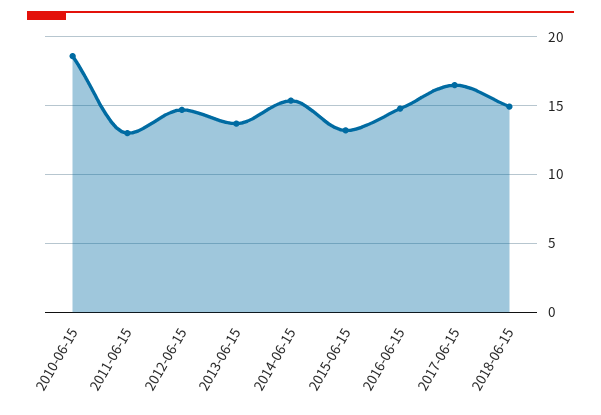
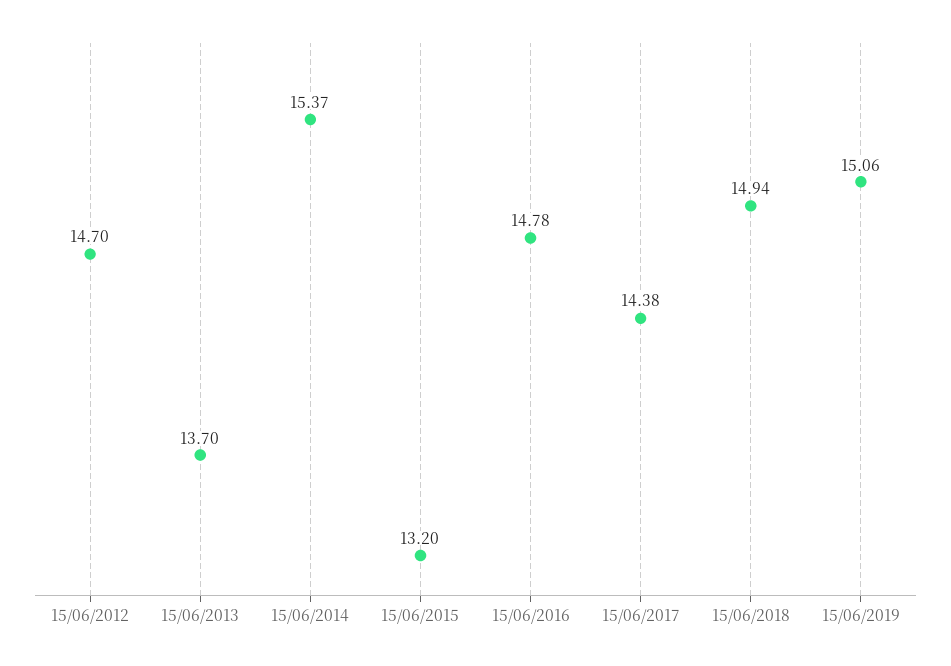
2010-06-15: 18.5 -> none
2011-06-15: 13 -> none
2017-06-15: 16.5 -> 14.38
15/06/2019: none -> 15.06

